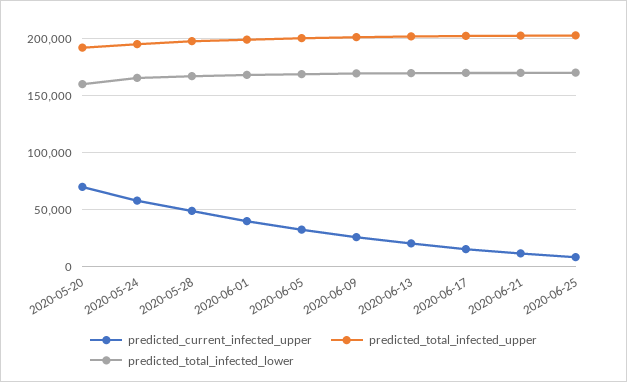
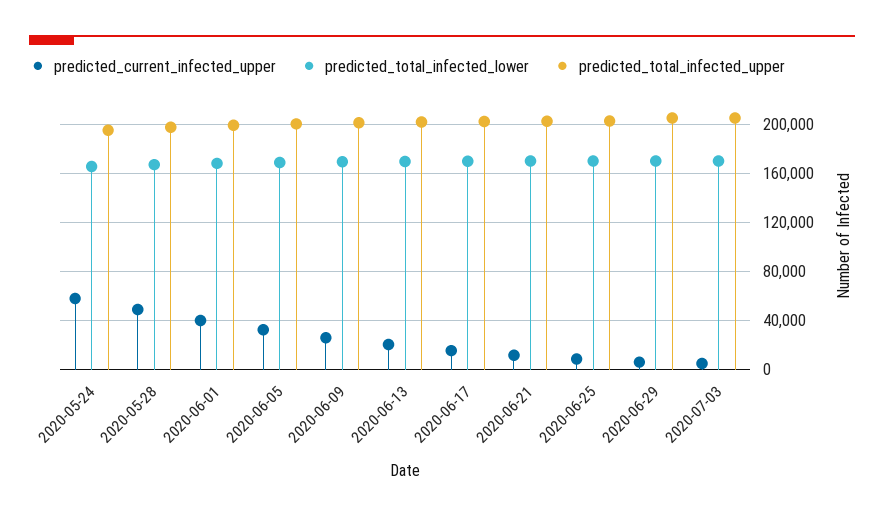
predicted_current_infected_upper, 2020-05-20: 70000 -> none
predicted_total_infected_upper, 2020-05-20: 190000 -> none
predicted_total_infected_lower, 2020-05-20: 160000 -> none
predicted_current_infected_upper, 2020-06-29: none -> 5000
predicted_total_infected_lower, 2020-06-29: none -> 170000
predicted_total_infected_upper, 2020-06-29: none -> 205000
predicted_current_infected_upper, 2020-07-03: none -> 5000
predicted_total_infected_lower, 2020-07-03: none -> 170000
predicted_total_infected_upper, 2020-07-03: none -> 205000

